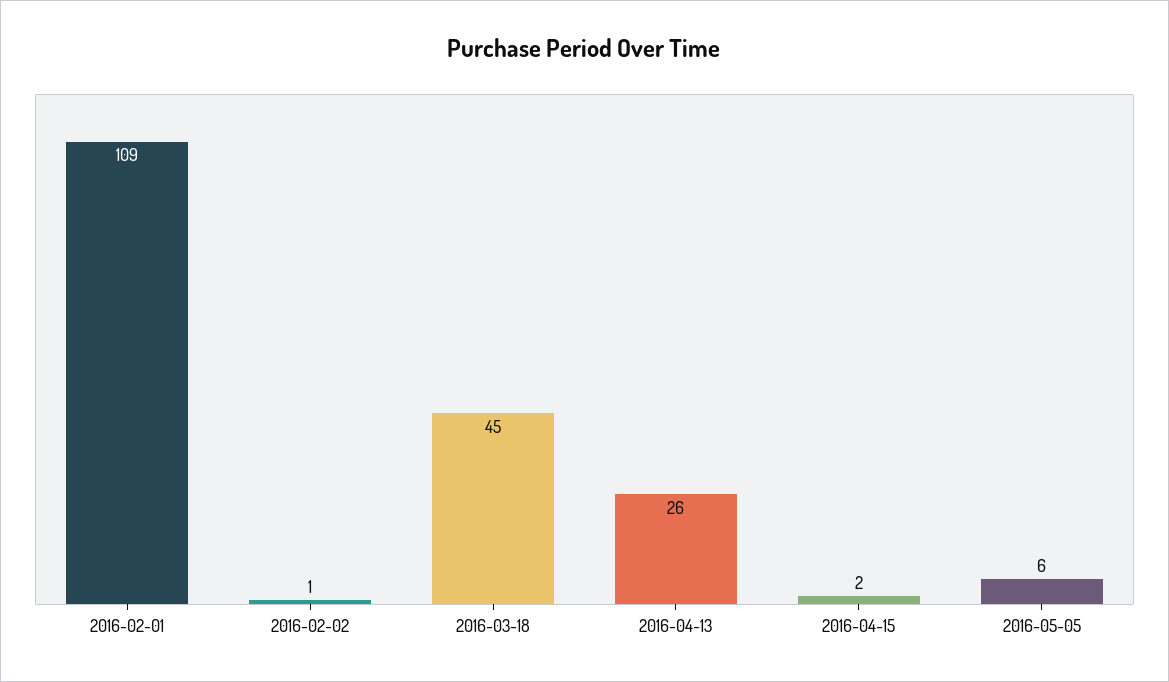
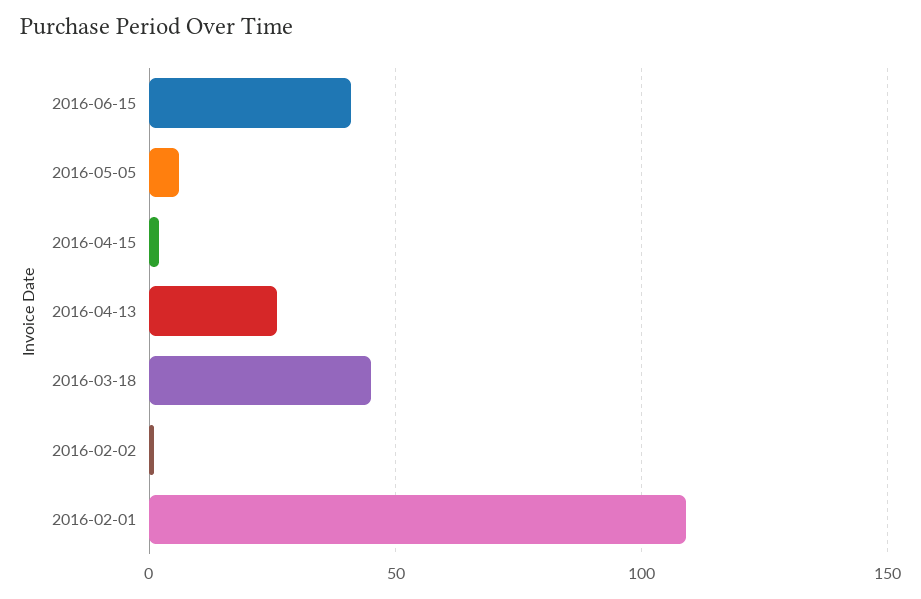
2016-06-15: none -> 40

